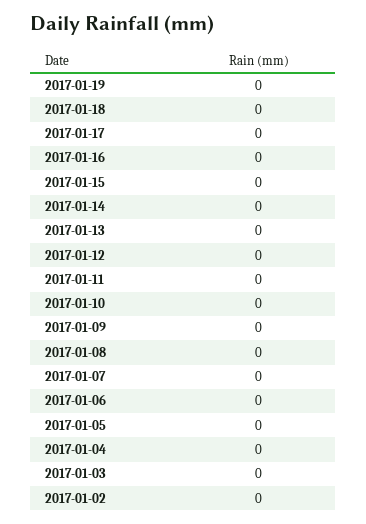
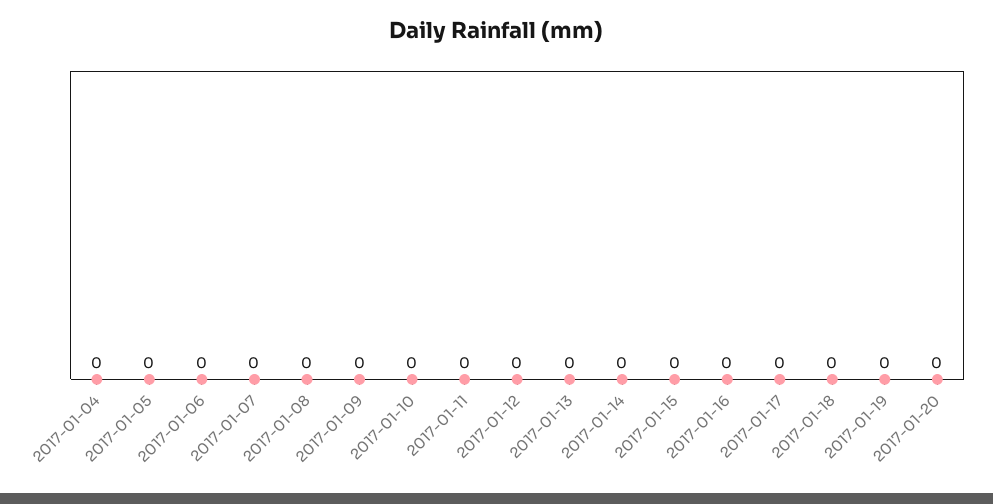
2017-01-03: 0 -> none
2017-01-02: 0 -> none
2017-01-20: none -> 0

